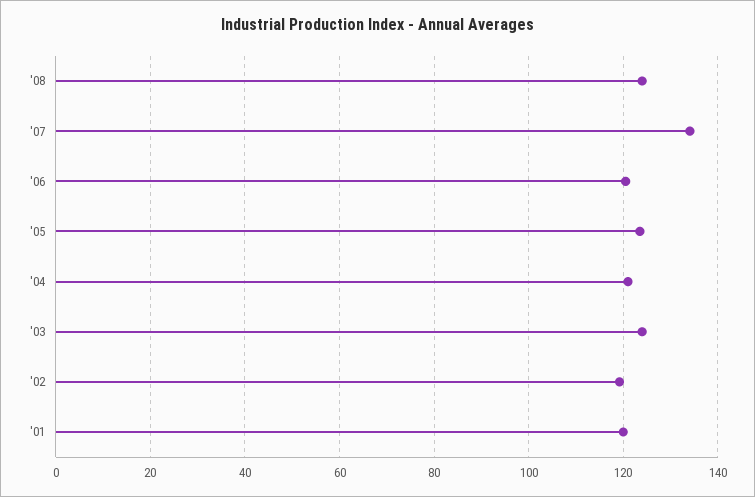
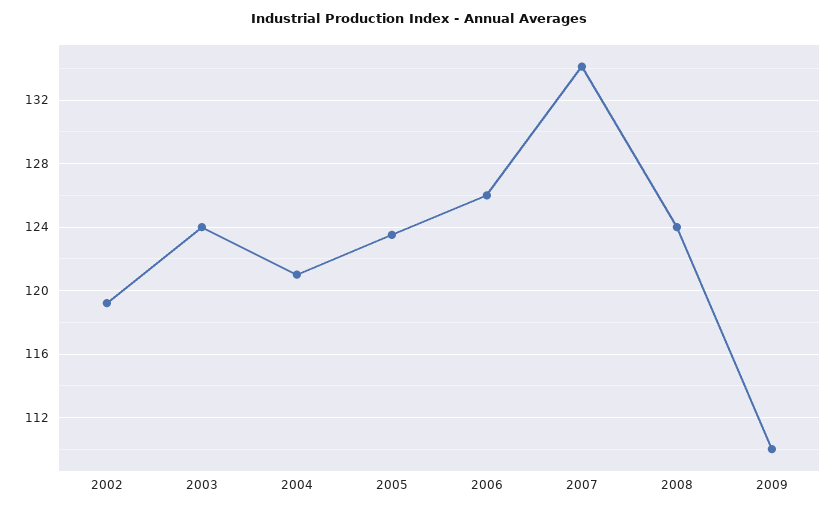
'06: 120 -> 126
'01: 120 -> none
2009: none -> 110

